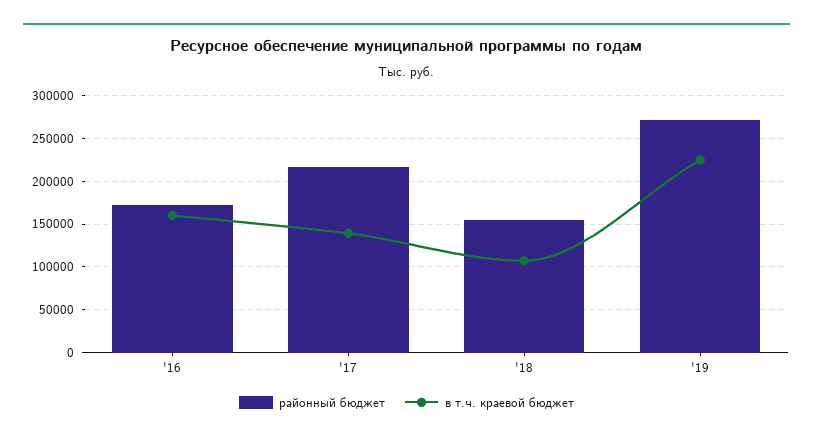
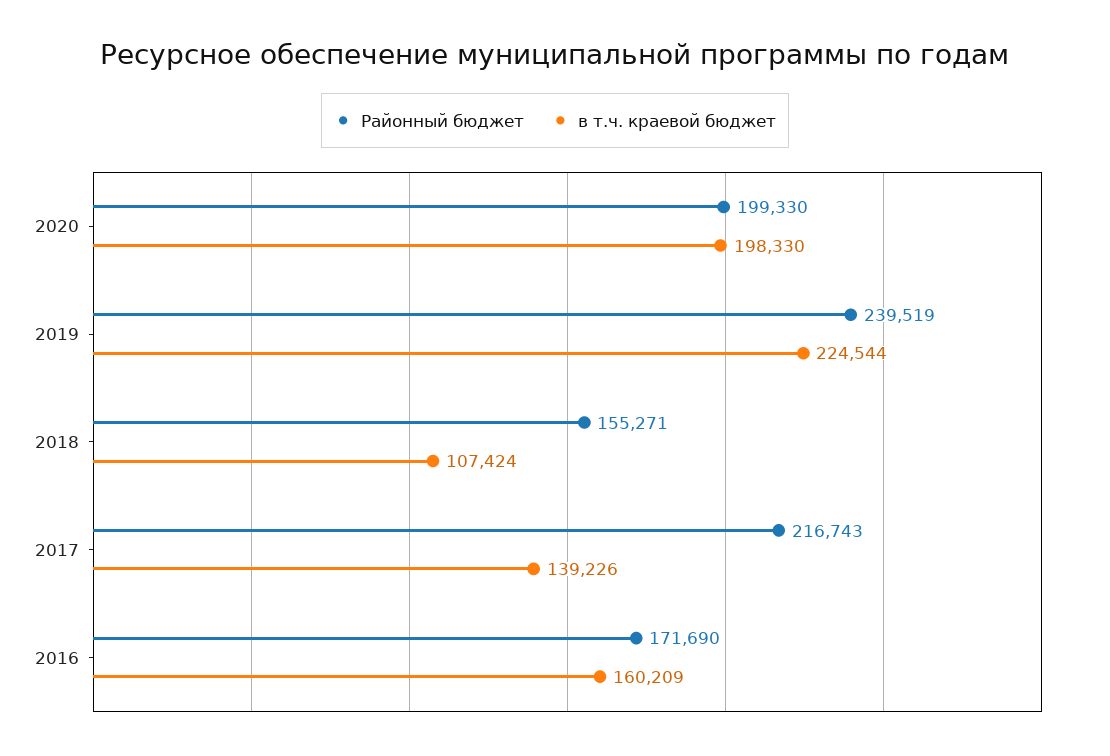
районный бюджет, '19: 270000 -> 239519
районный бюджет, 2020: none -> 199330
в т.ч. краевой бюджет, 2020: none -> 198330

